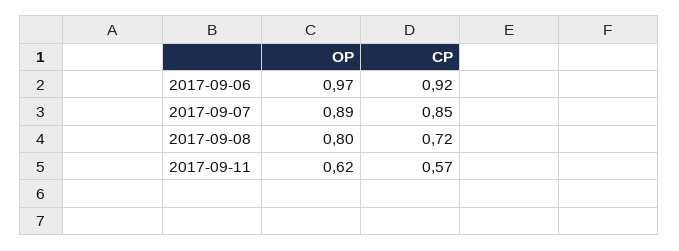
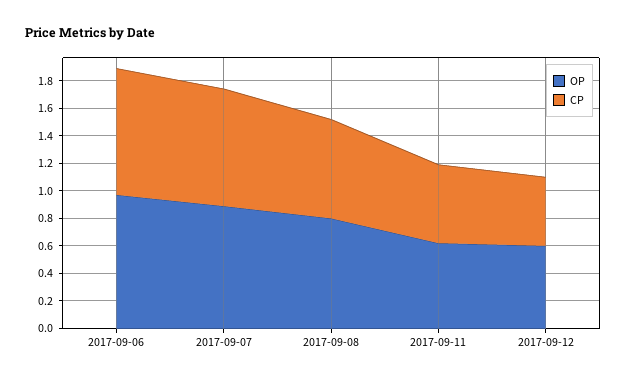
OP, 2017-09-12: none -> 0.6
CP, 2017-09-12: none -> 0.5

